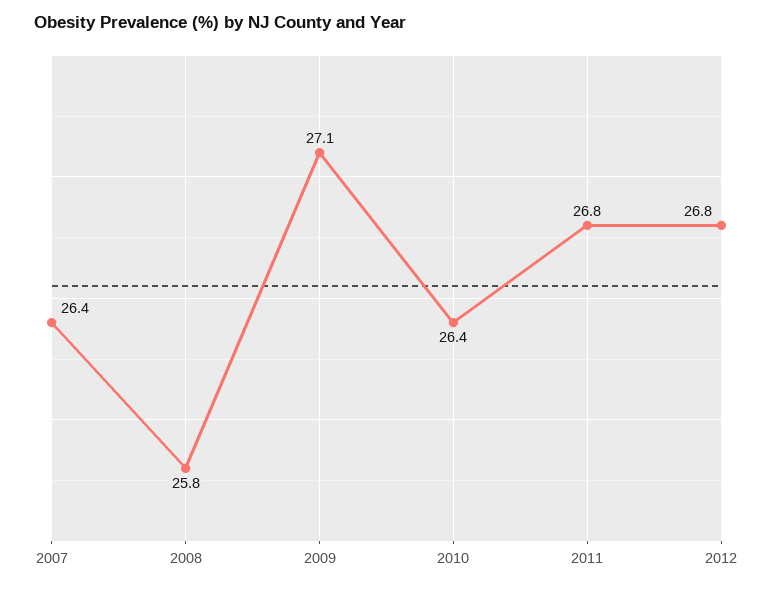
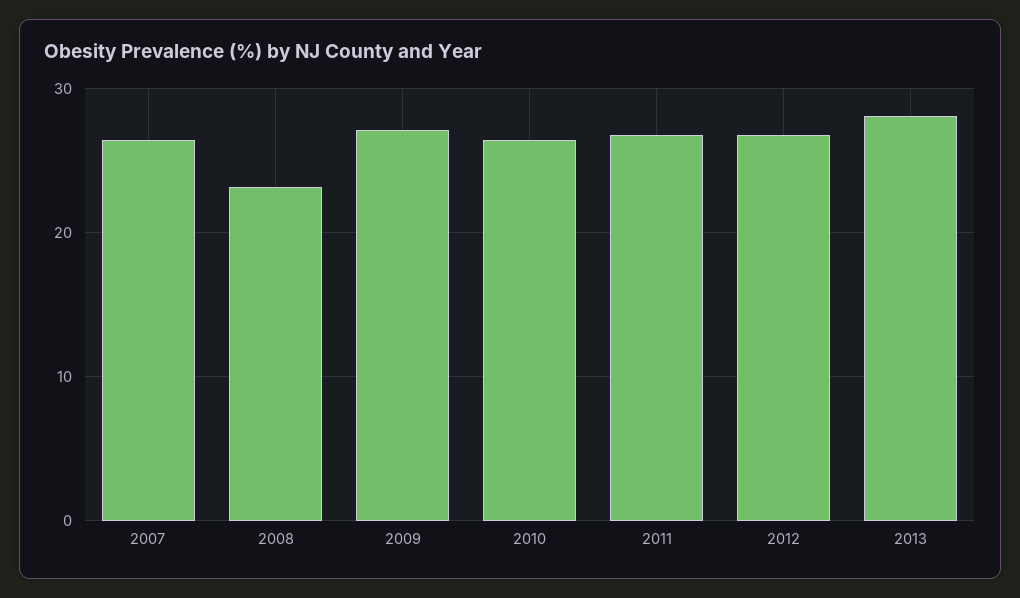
2008: 25.8 -> 23
2013: none -> 28

